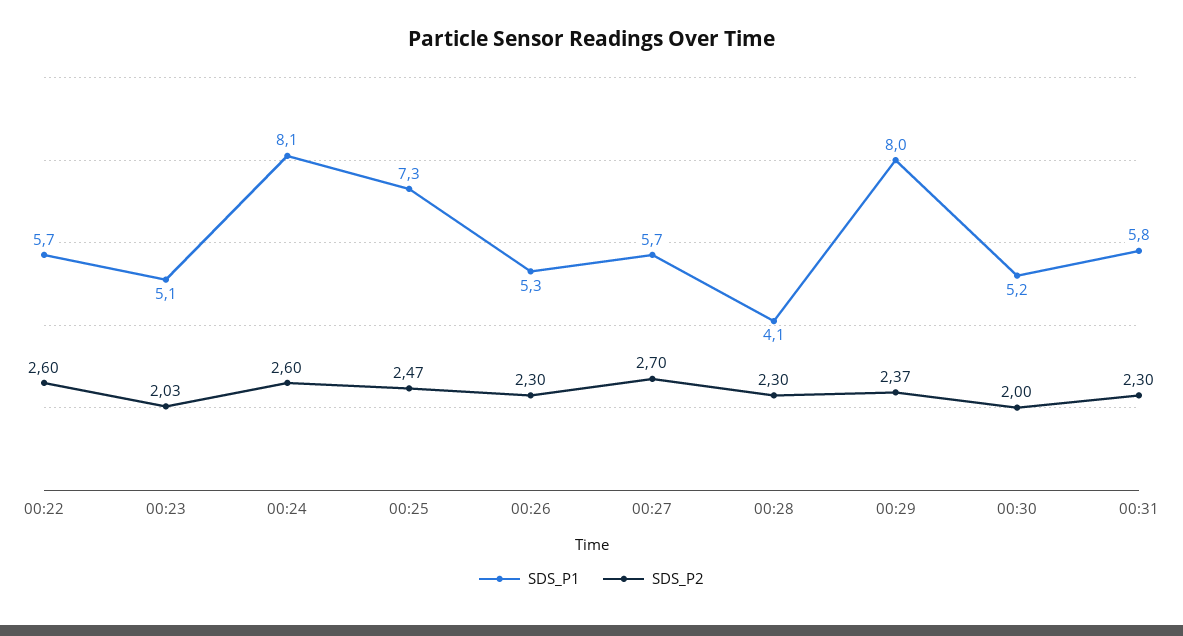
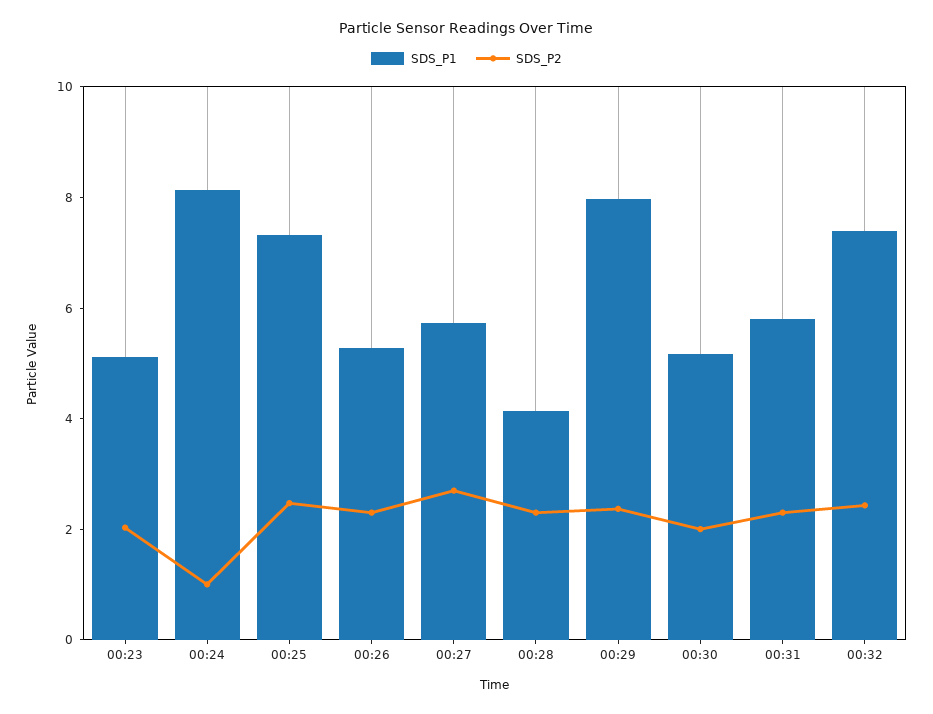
SDS_P1, 00:22: 5.7 -> none
SDS_P2, 00:22: 2.6 -> none
SDS_P2, 00:24: 2.6 -> 1
SDS_P1, 00:32: none -> 7.5
SDS_P2, 00:32: none -> 2.5

